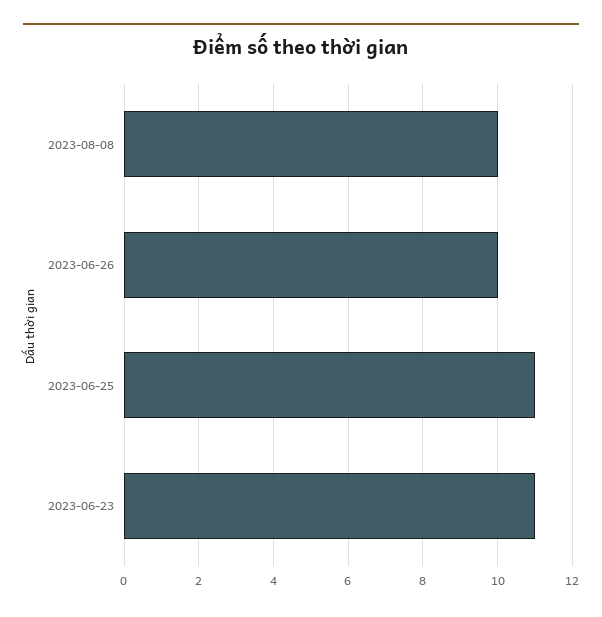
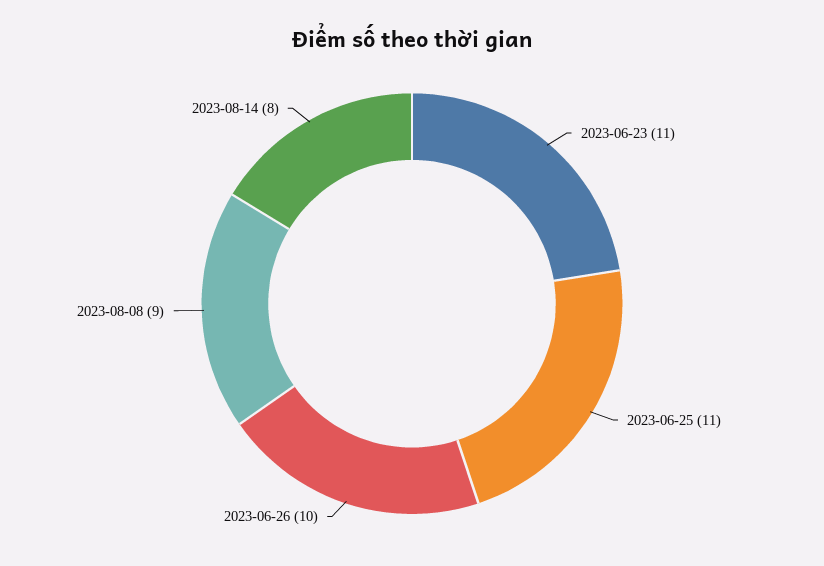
2023-08-08: 10 -> 9
2023-08-14: none -> 8

